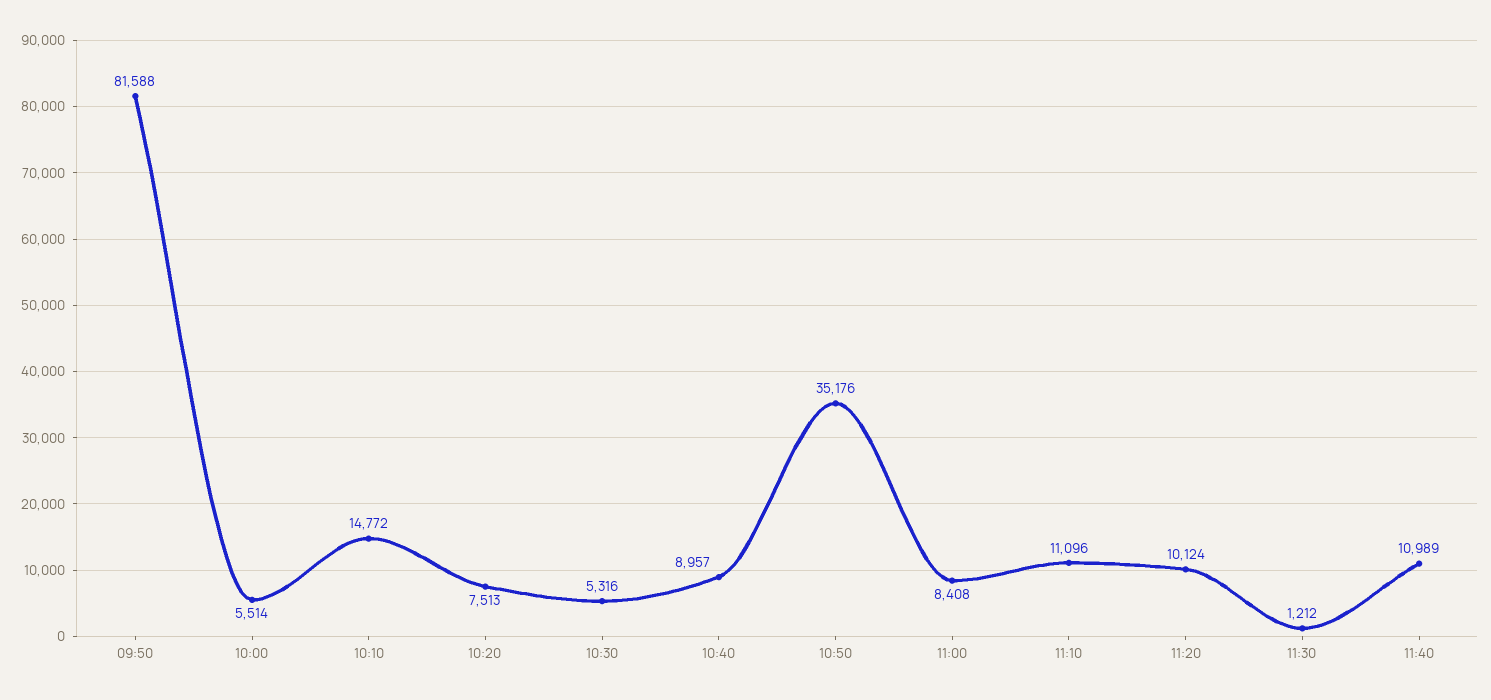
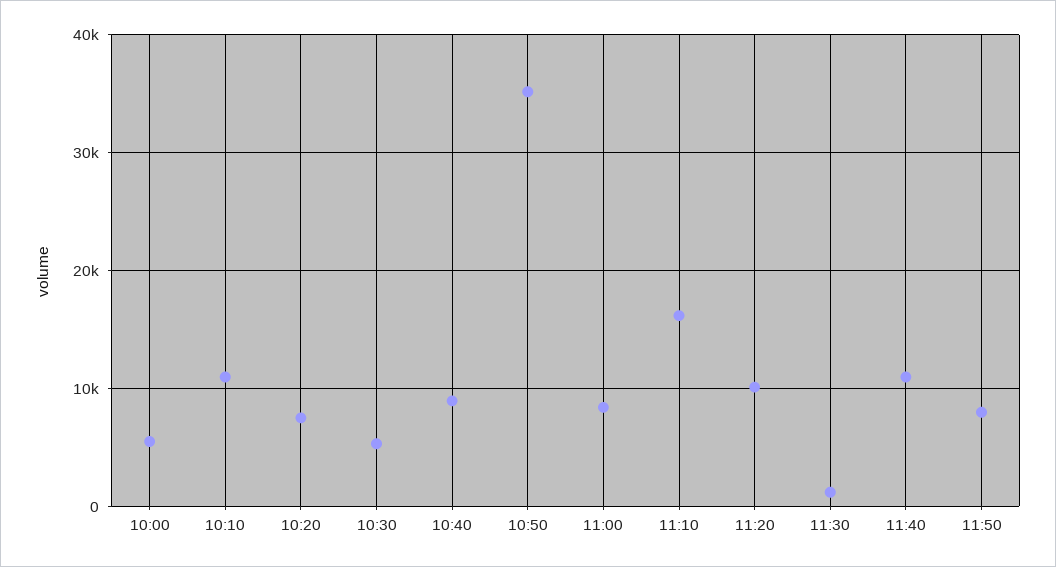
09:50: 81588 -> none
10:10: 14772 -> 11000
11:10: 11096 -> 16000
11:50: none -> 8000

